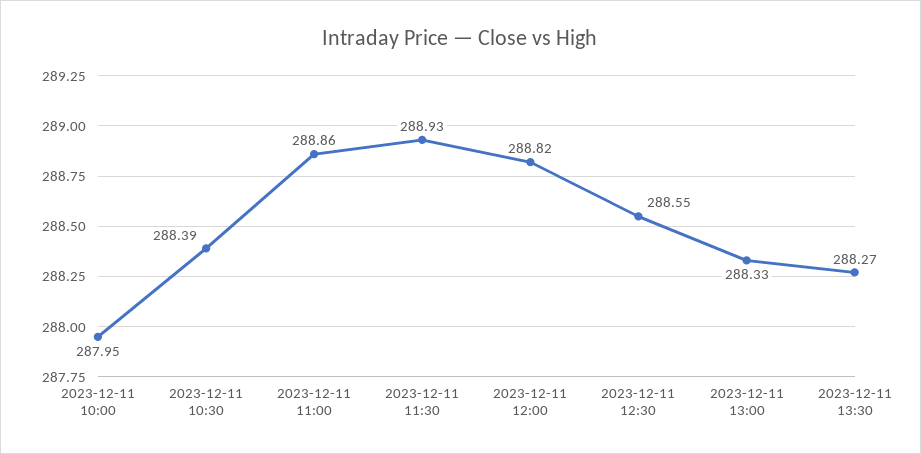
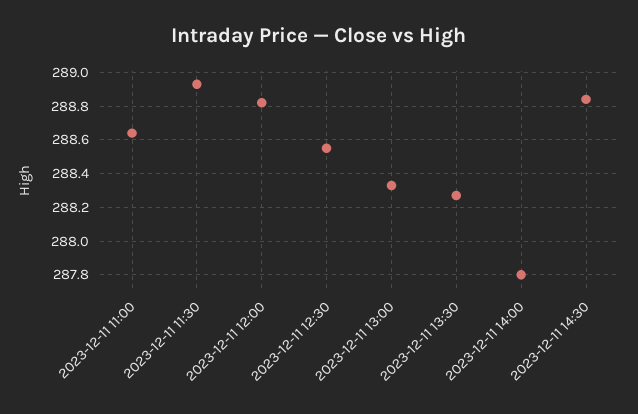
2023-12-11 10:00: 287.95 -> none
2023-12-11 10:30: 288.39 -> none
2023-12-11 11:00: 288.86 -> 288.65
2023-12-11 14:00: none -> 287.8
2023-12-11 14:30: none -> 288.85

